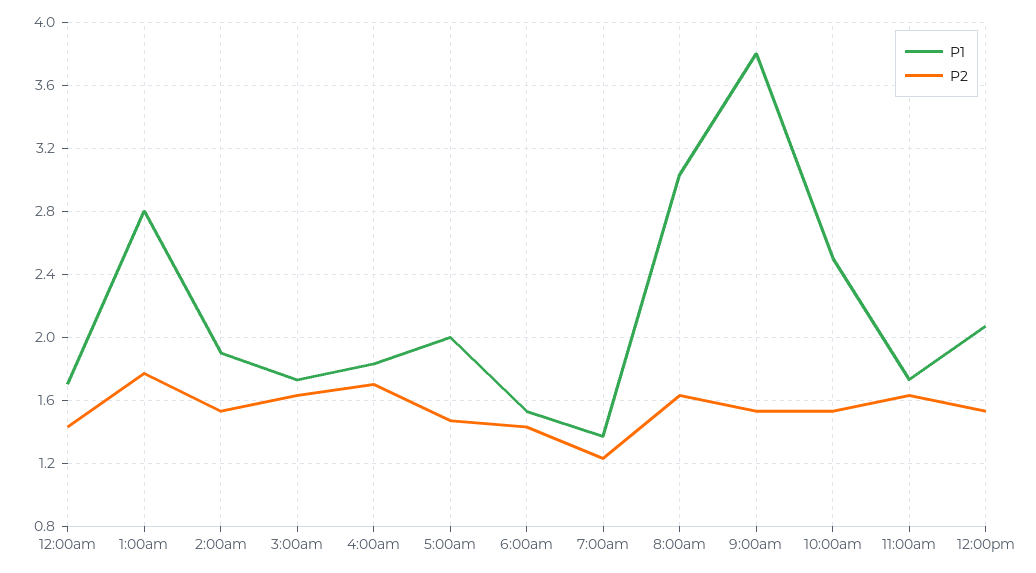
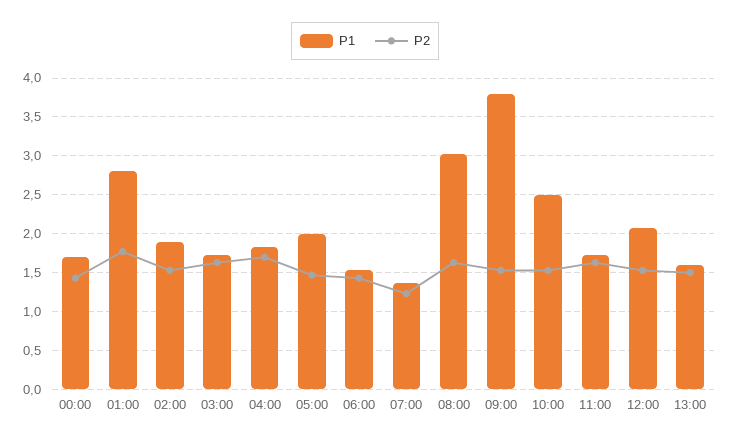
P1, 13:00: none -> 1.6
P2, 13:00: none -> 1.5

